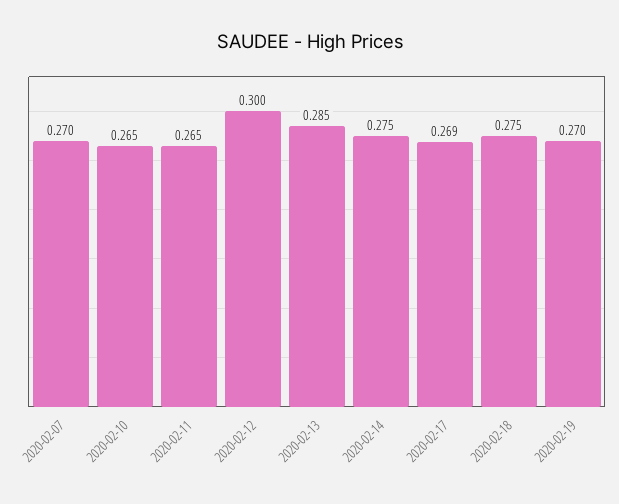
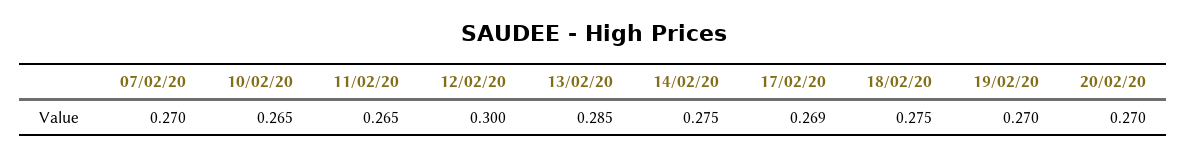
20/02/20: none -> 0.27

